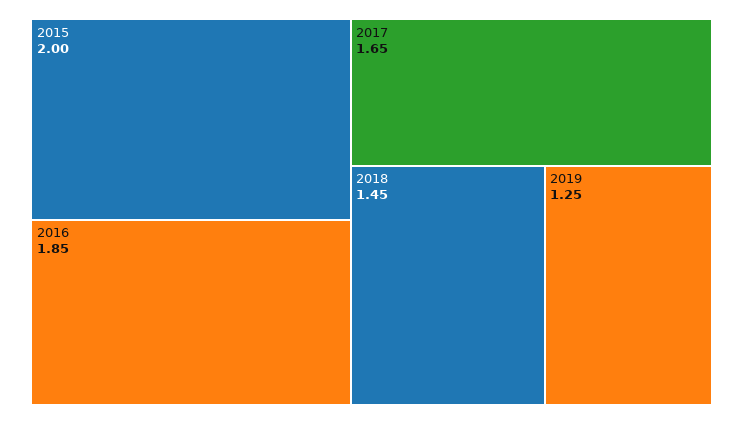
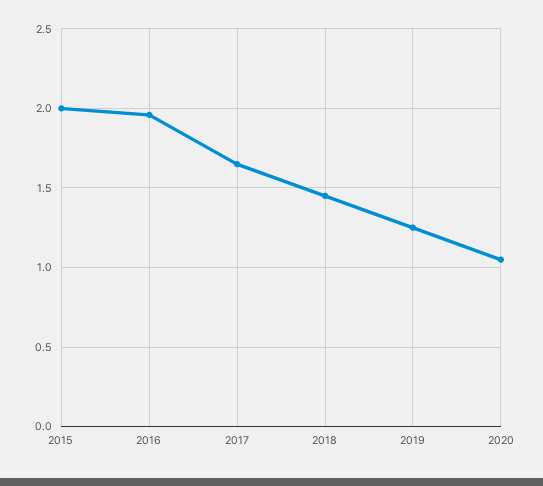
2016: 1.85 -> 1.95
2020: none -> 1.05

